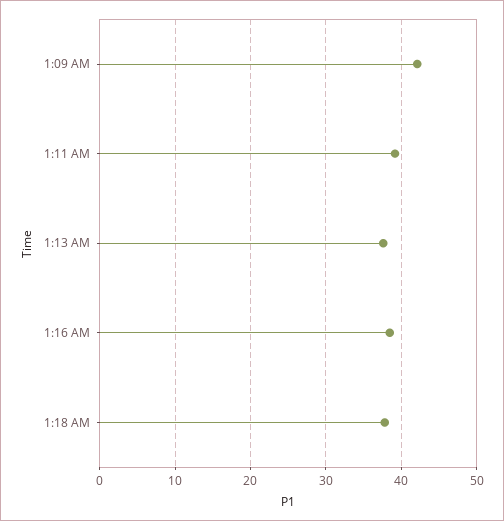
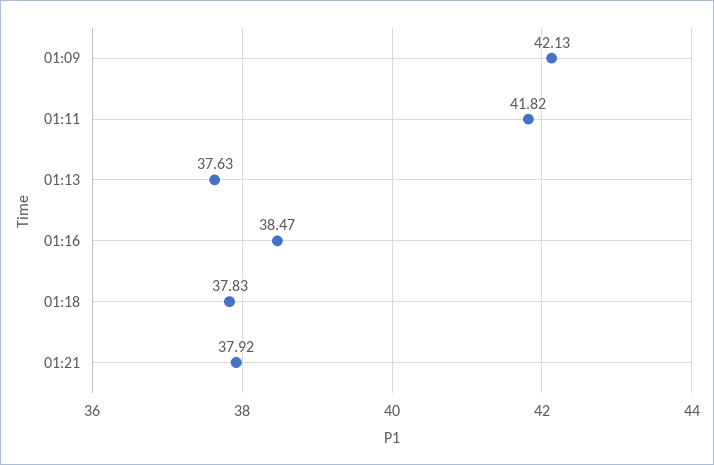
1:11 AM: 39 -> 41.82
01:21: none -> 37.92

